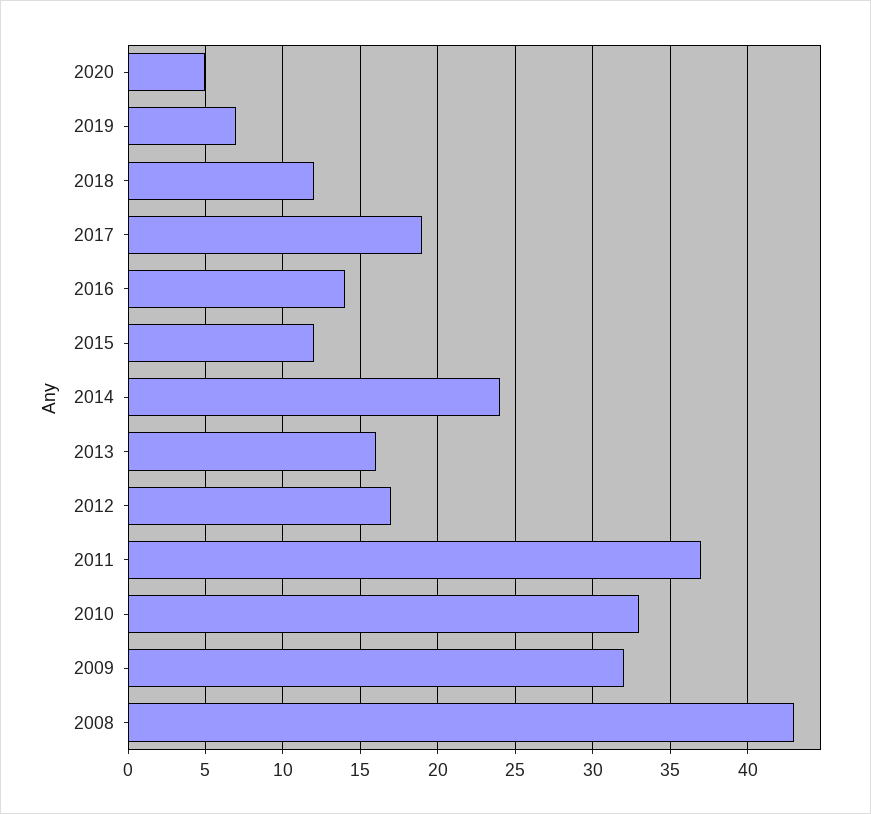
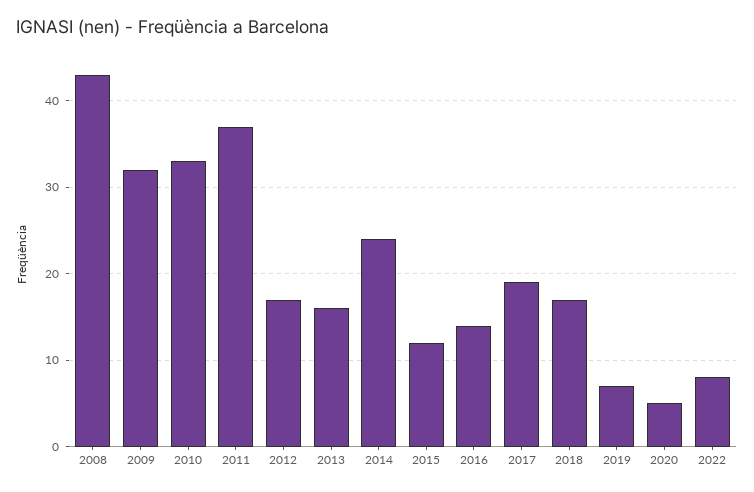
2018: 12 -> 17
2022: none -> 8

